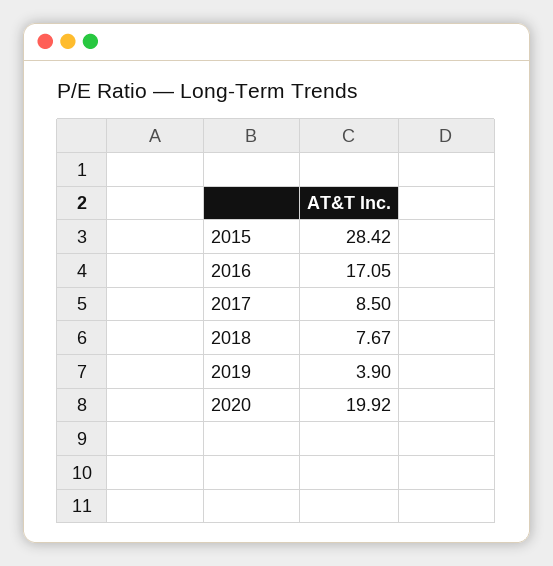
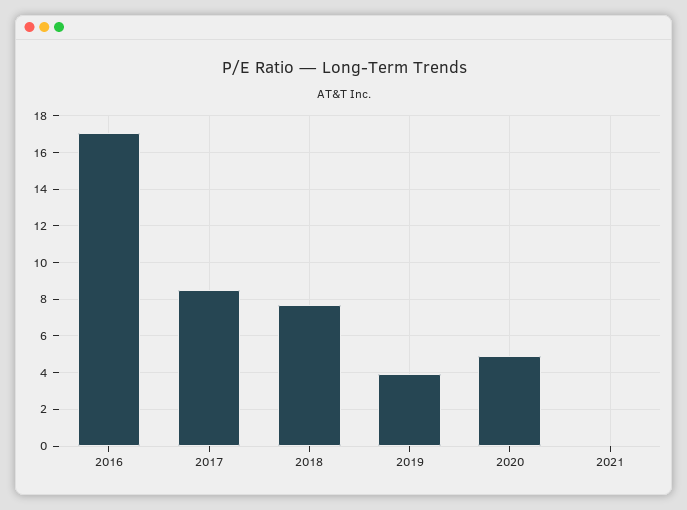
2015: 28.42 -> none
2020: 19.92 -> 5
2021: none -> 0

